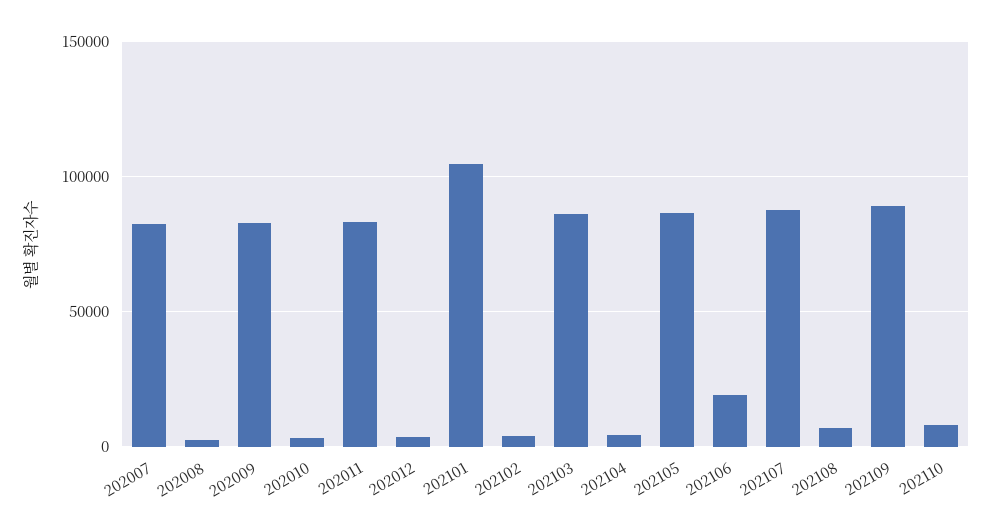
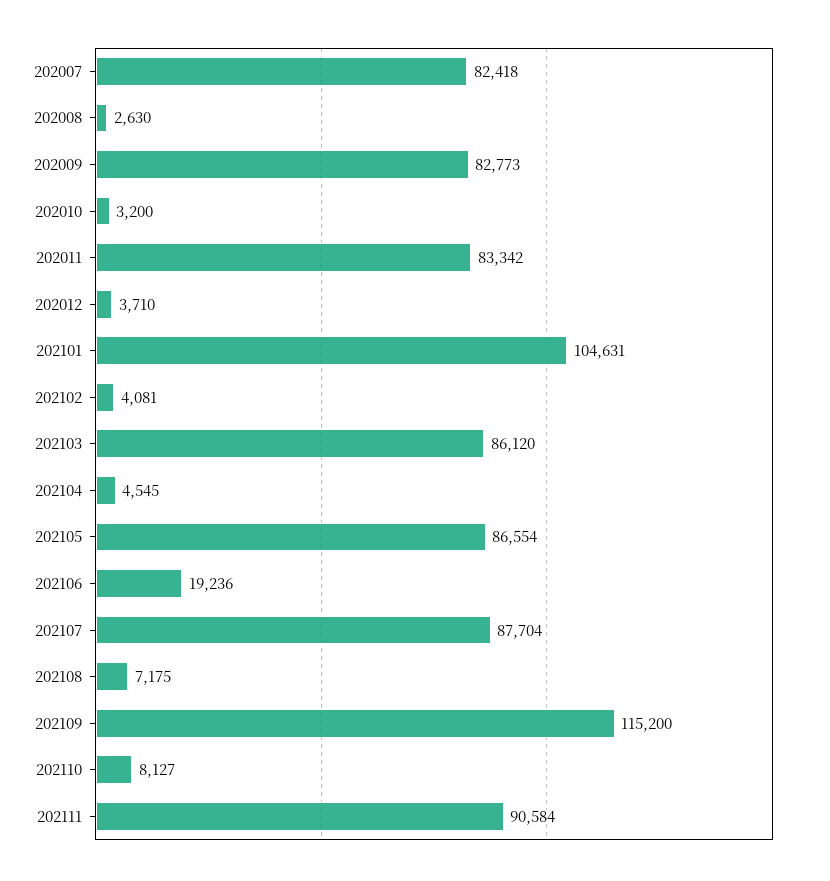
202109: 90000 -> 115200
202111: none -> 90584

